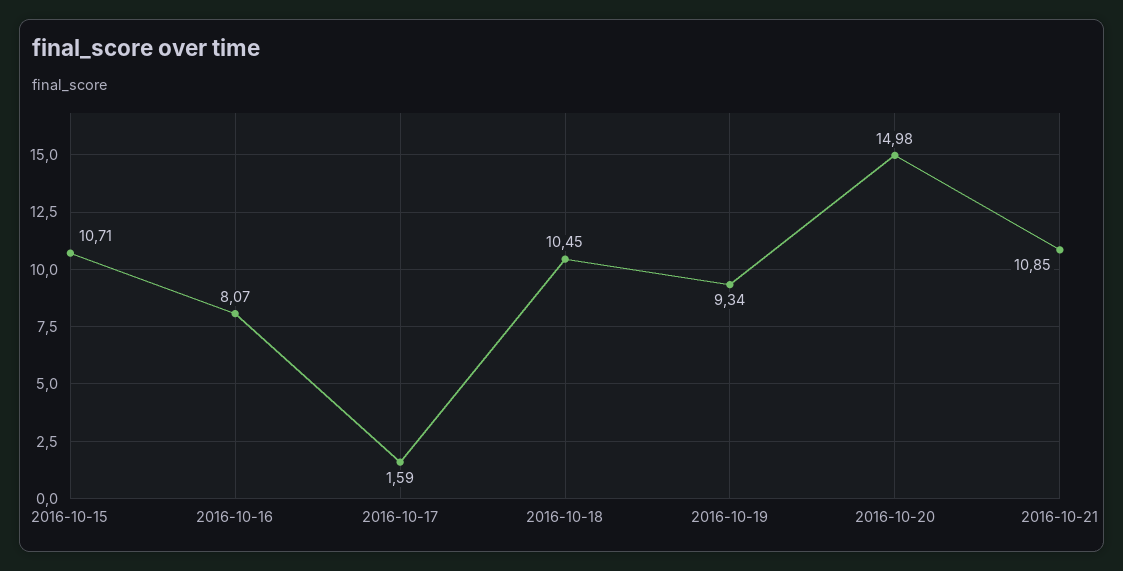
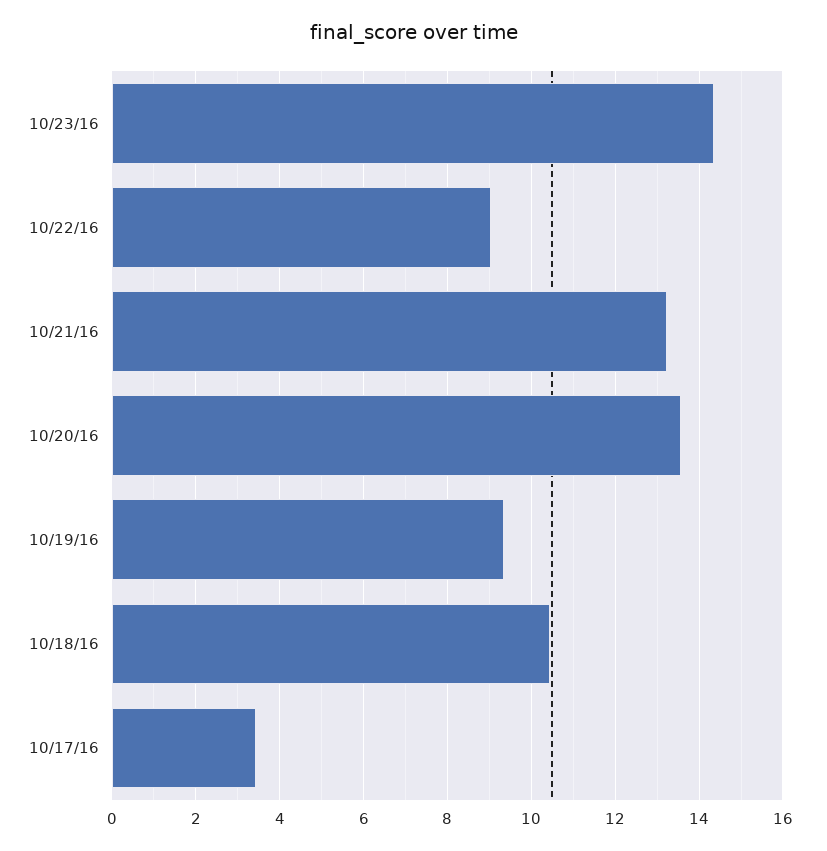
2016-10-15: 10.71 -> none
2016-10-16: 8.07 -> none
2016-10-17: 1.59 -> 3.4
2016-10-20: 14.98 -> 13.6
2016-10-21: 10.85 -> 13.2
10/23/16: none -> 14.4
10/22/16: none -> 9

